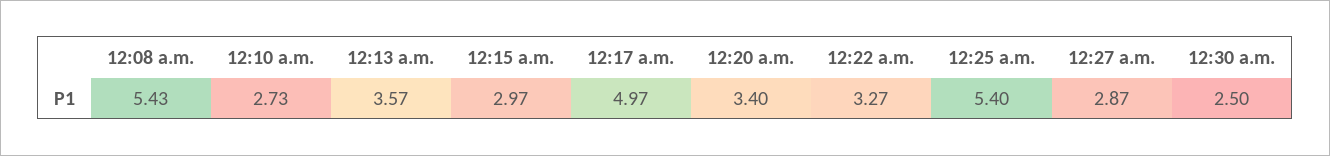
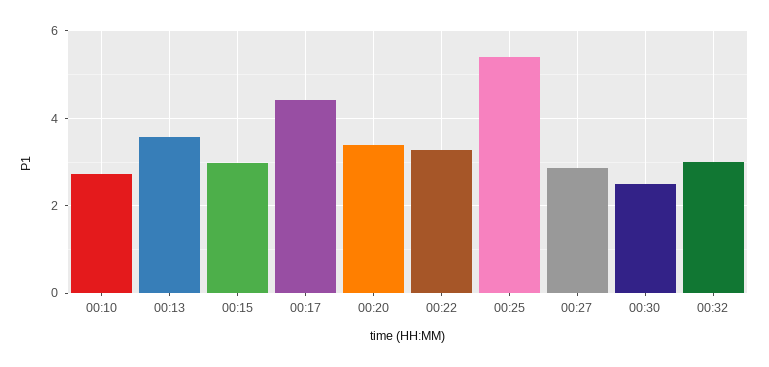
12:08 a.m.: 5.43 -> none
12:17 a.m.: 4.97 -> 4.4
00:32: none -> 3

